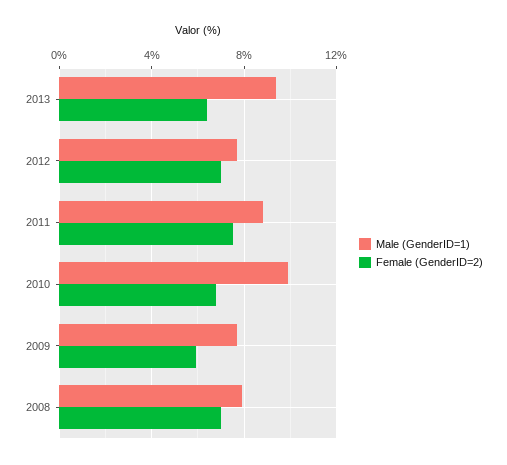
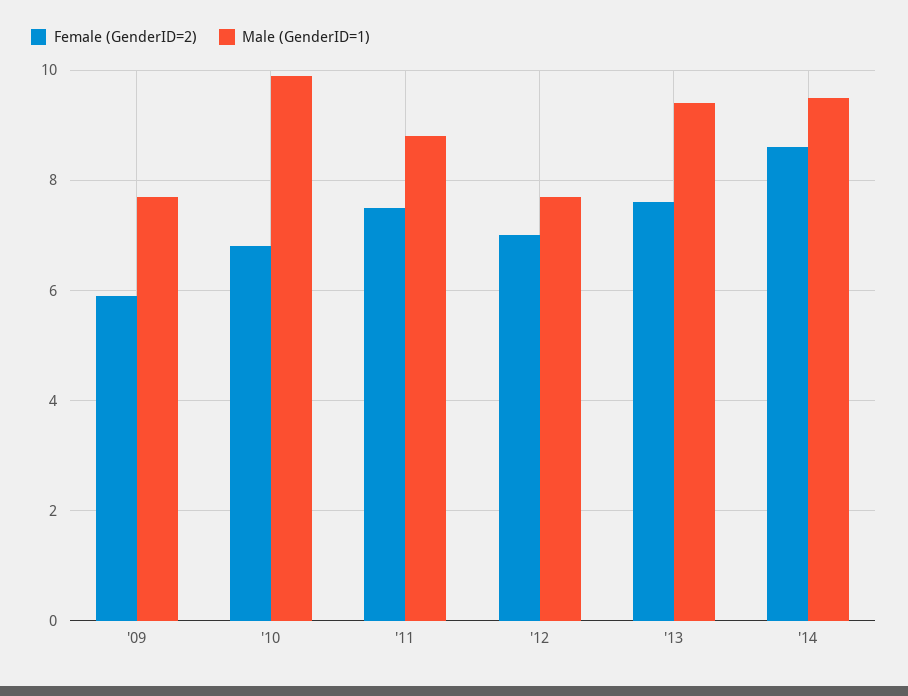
Female (GenderID=2), 2013: 6.5 -> 7.5
Male (GenderID=1), 2008: 8 -> none
Female (GenderID=2), 2008: 7 -> none
Female (GenderID=2), '14: none -> 8.5
Male (GenderID=1), '14: none -> 9.5

